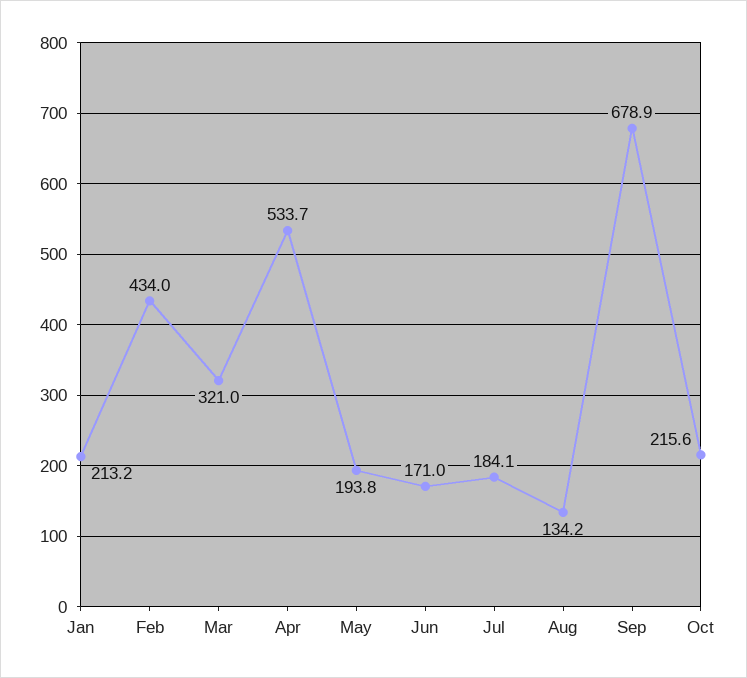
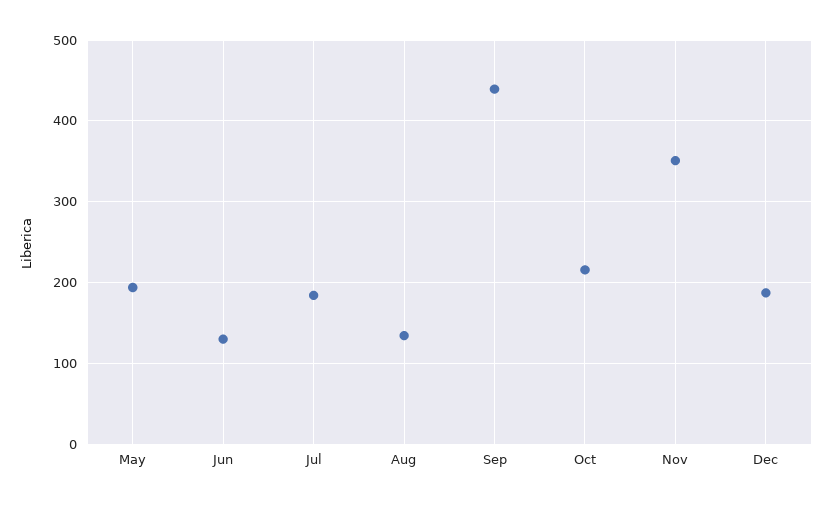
Jan: 213.2 -> none
Feb: 434 -> none
Mar: 321 -> none
Apr: 533.7 -> none
Jun: 171 -> 130
Sep: 678.9 -> 440
Nov: none -> 350
Dec: none -> 190

